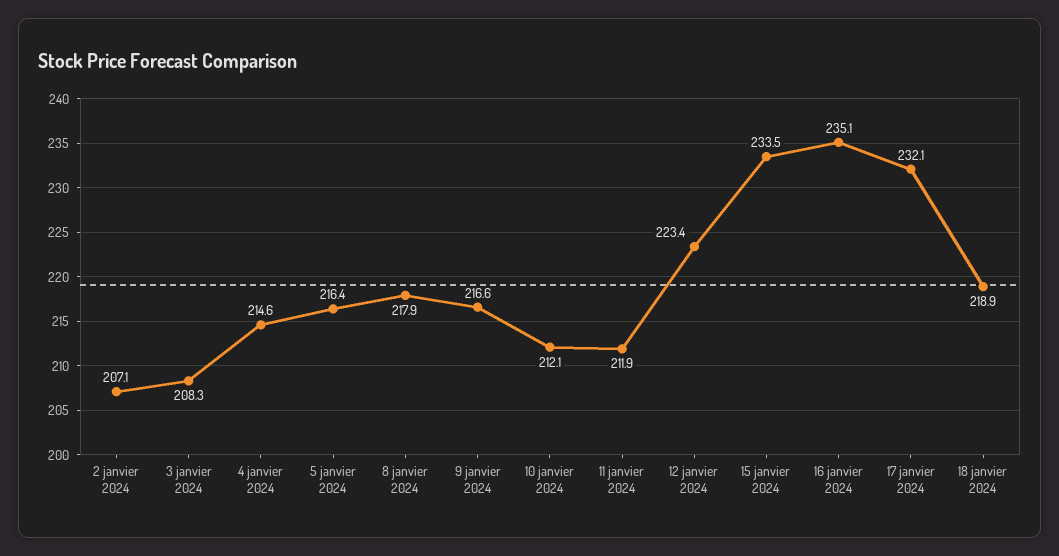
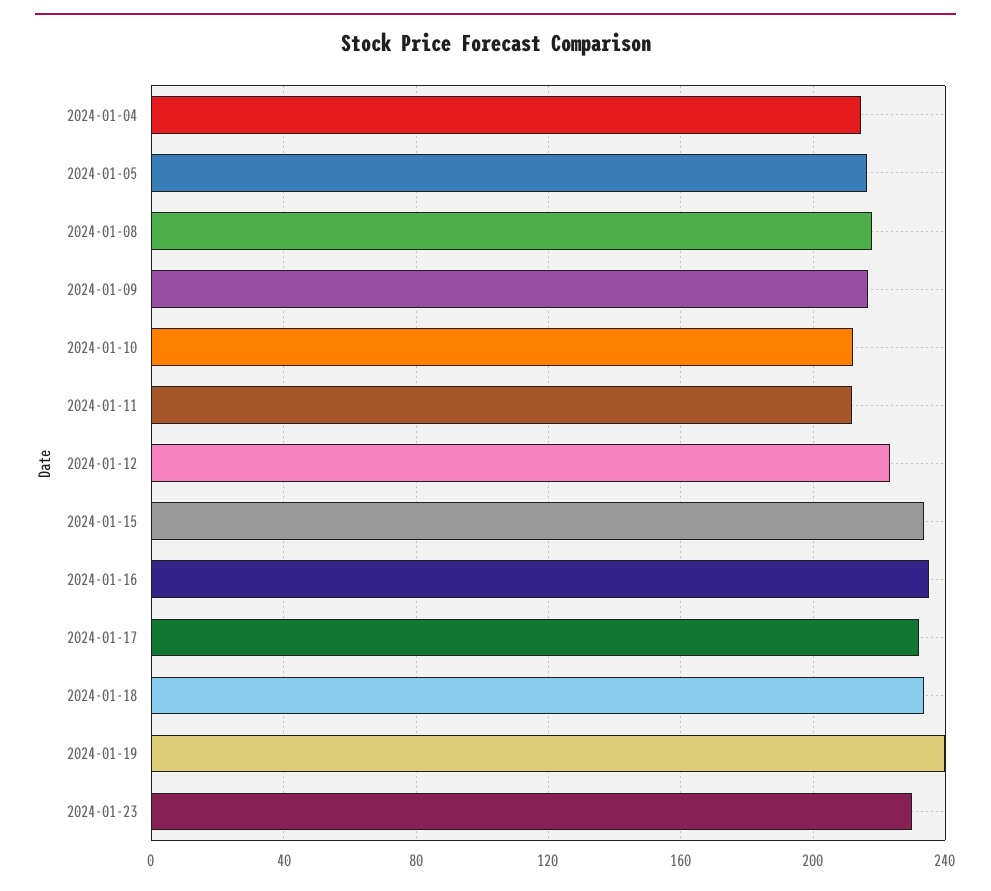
2 janvier 2024: 207.1 -> none
3 janvier 2024: 208.3 -> none
18 janvier 2024: 218.9 -> 235
2024-01-19: none -> 240
2024-01-23: none -> 230

